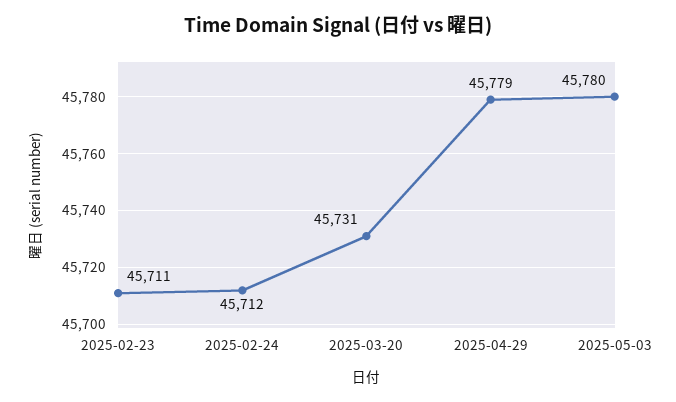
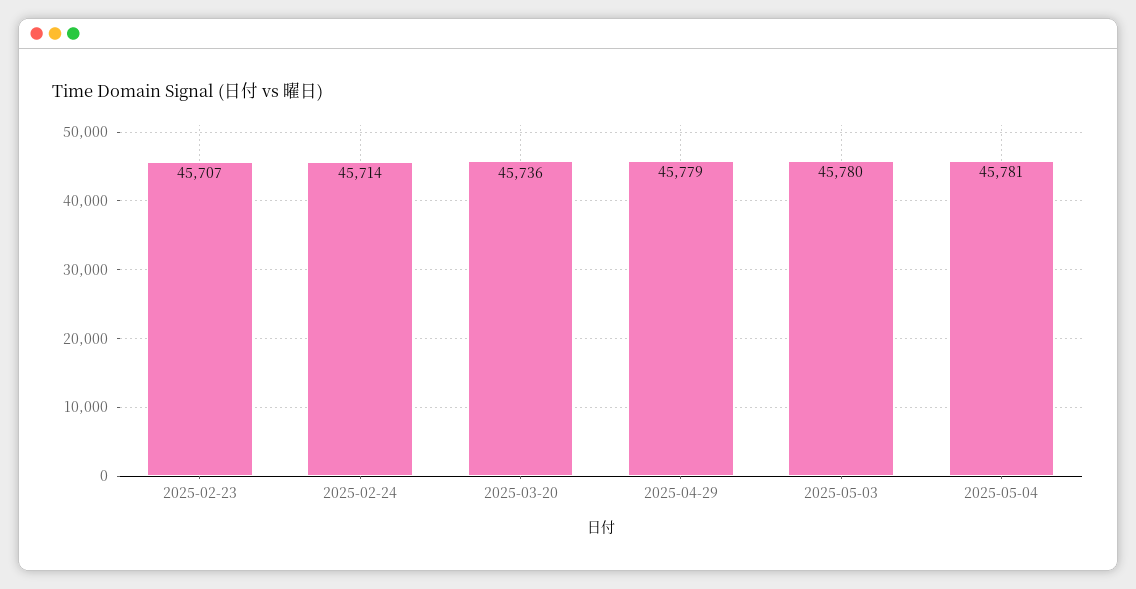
2025-02-23: 45711 -> 45707
2025-02-24: 45712 -> 45714
2025-03-20: 45731 -> 45736
2025-05-04: none -> 45781

